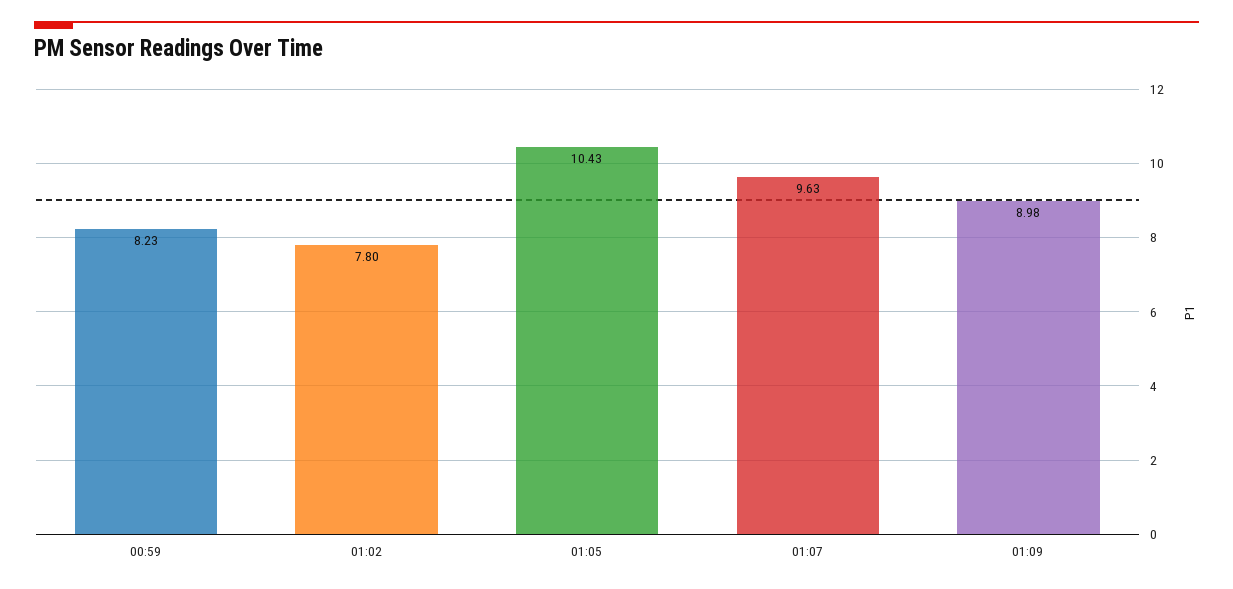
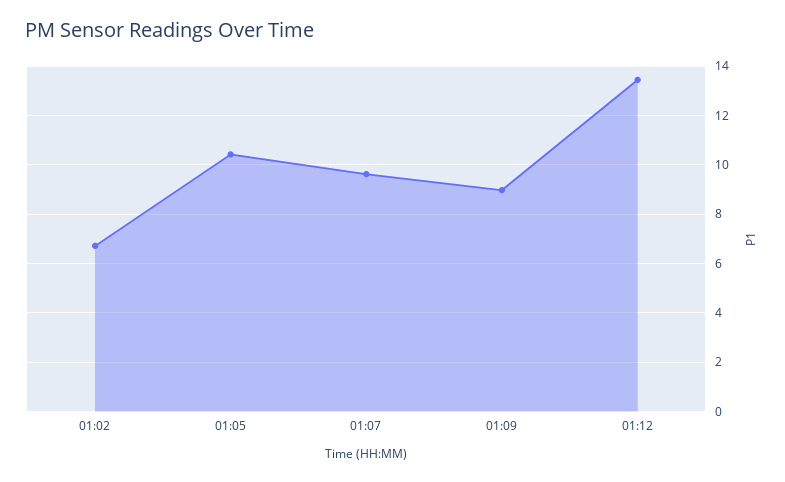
00:59: 8.23 -> none
01:02: 7.8 -> 6.75
01:12: none -> 13.5

